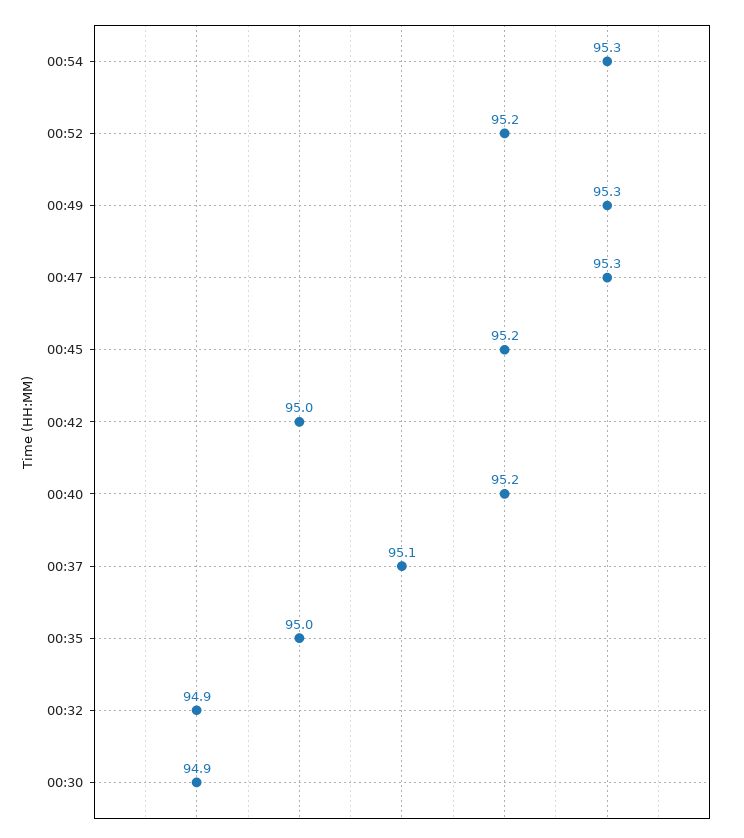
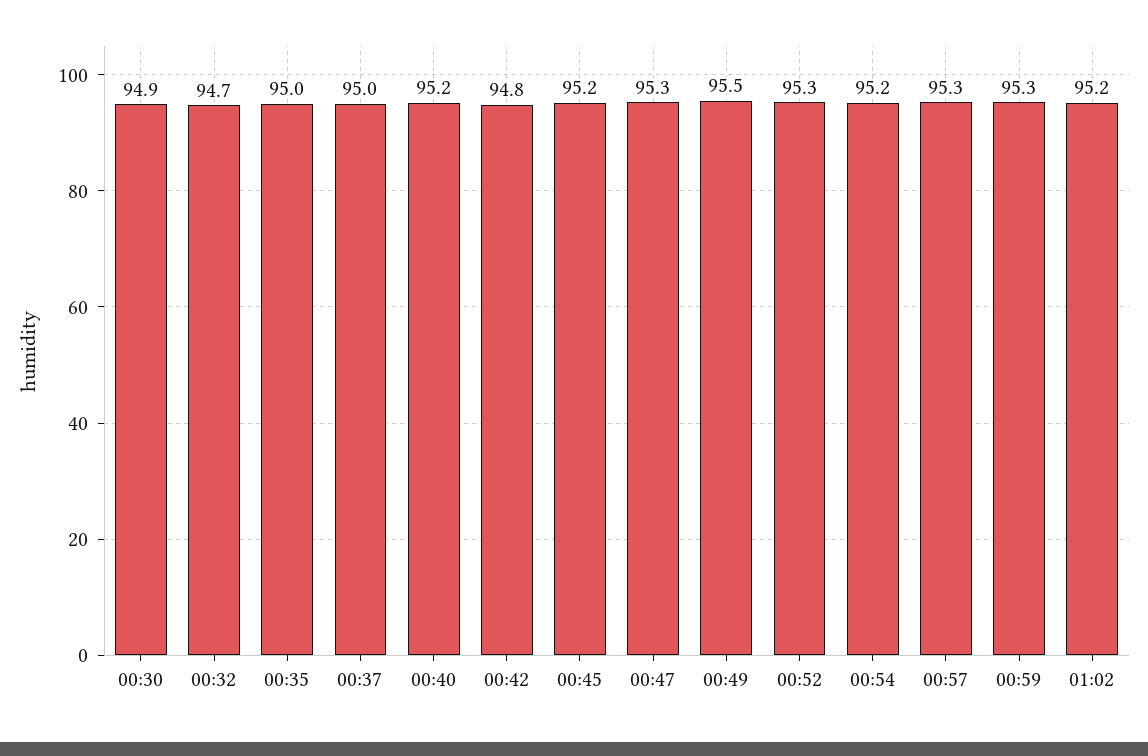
00:54: 95.3 -> 95.2
00:52: 95.2 -> 95.3
00:49: 95.3 -> 95.5
00:42: 95 -> 94.8
00:37: 95.1 -> 95
00:32: 94.9 -> 94.7
00:57: none -> 95.3
00:59: none -> 95.3
01:02: none -> 95.2

